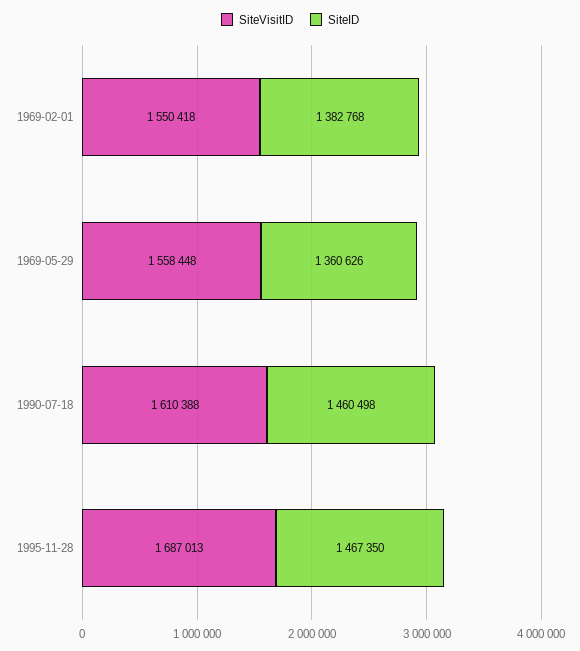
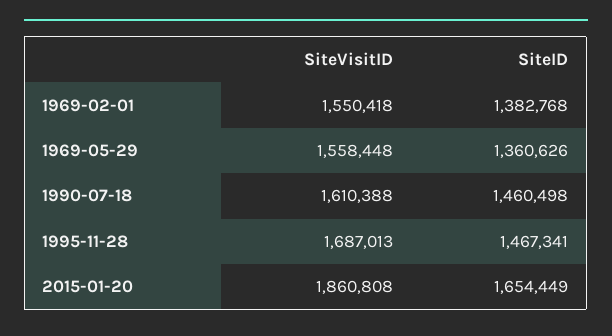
SiteID, 1995-11-28: 1467350 -> 1467341
SiteVisitID, 2015-01-20: none -> 1860808
SiteID, 2015-01-20: none -> 1654449

